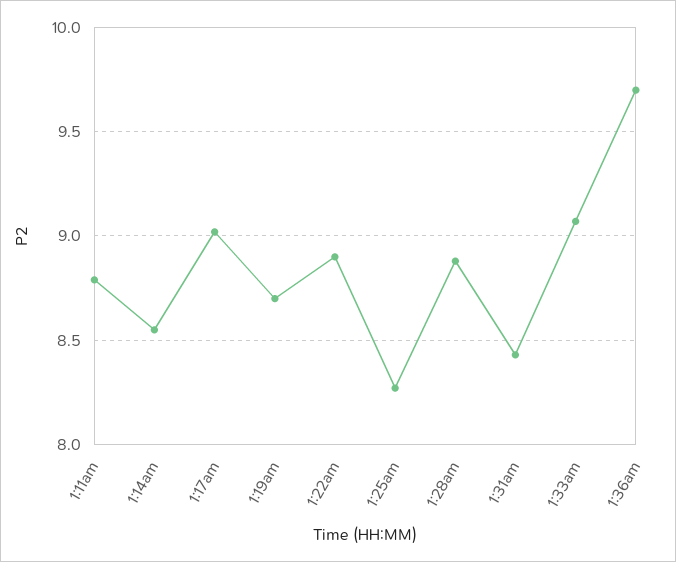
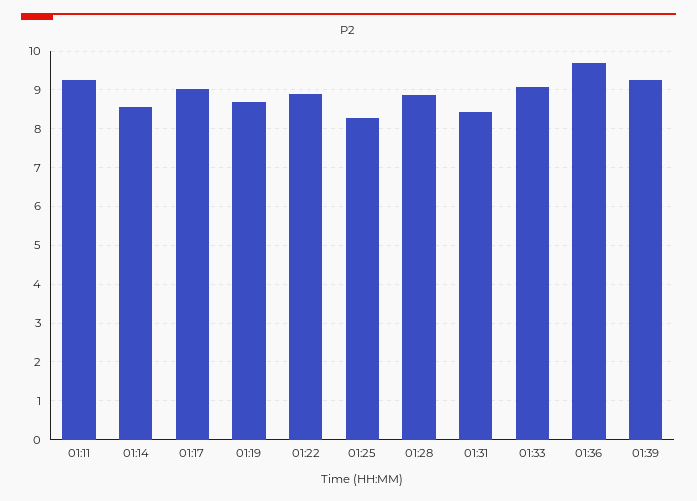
1:11am: 8.8 -> 9.2
01:39: none -> 9.2

